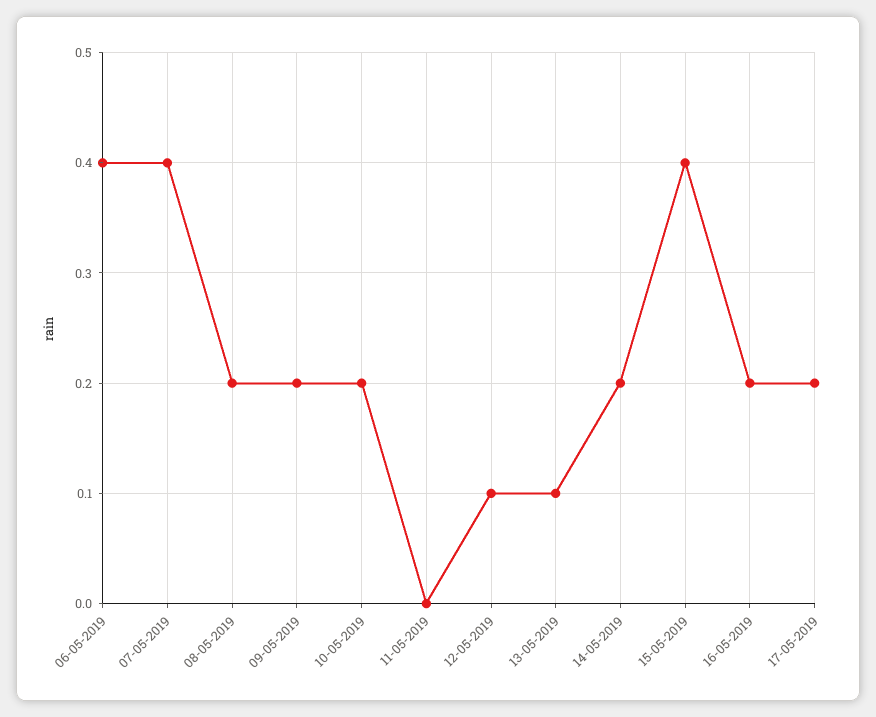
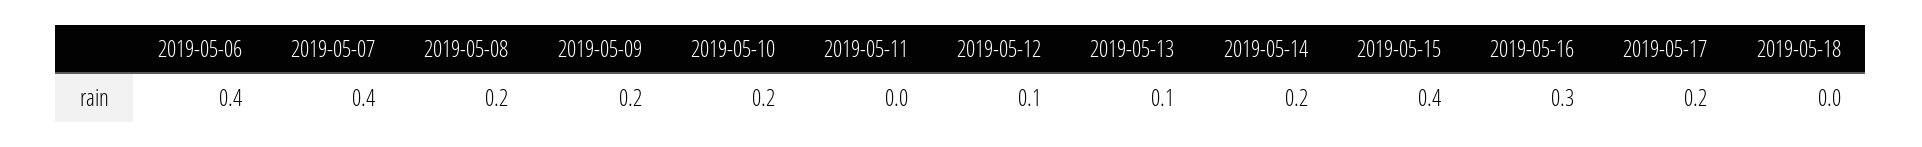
16-05-2019: 0.2 -> 0.3
2019-05-18: none -> 0

